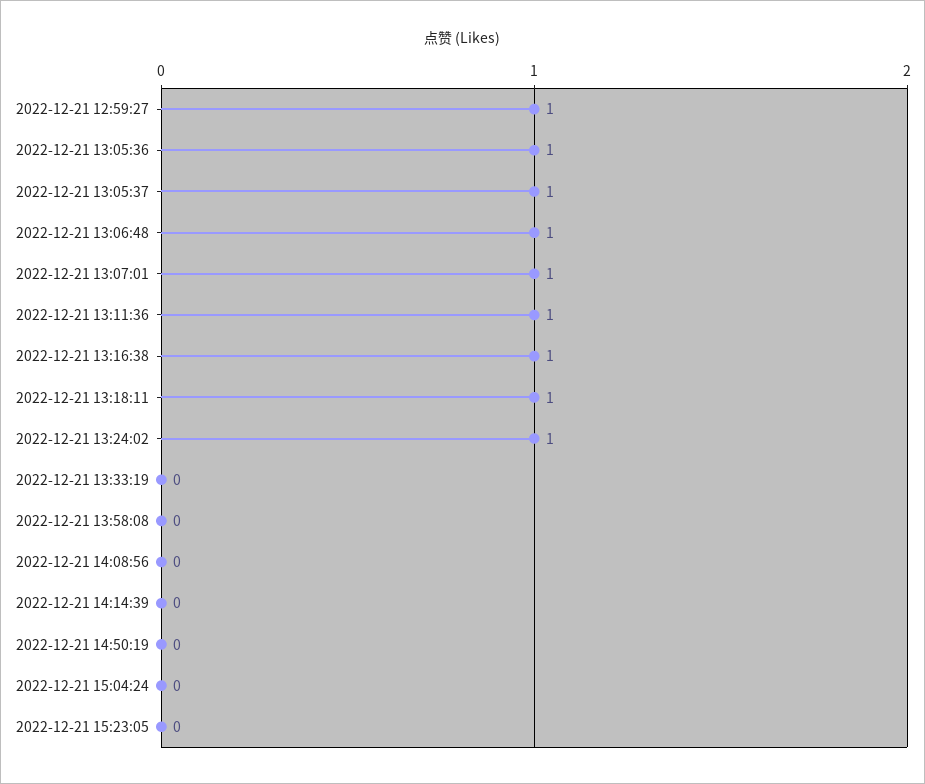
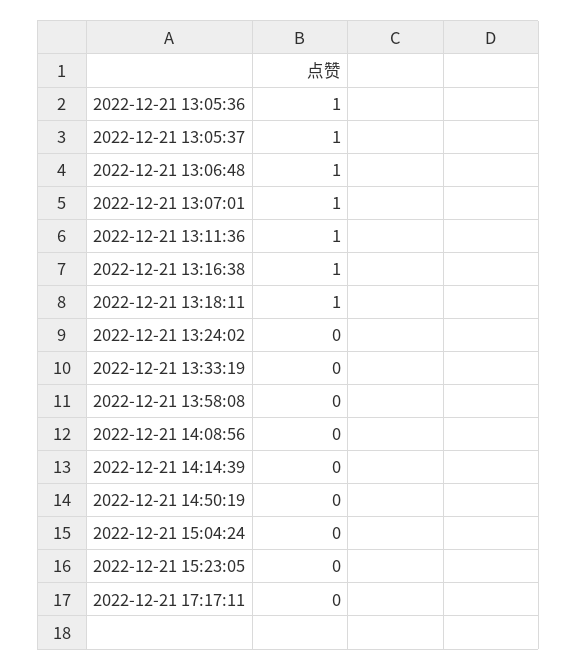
2022-12-21 12:59:27: 1 -> none
2022-12-21 13:24:02: 1 -> 0
2022-12-21 17:17:11: none -> 0

